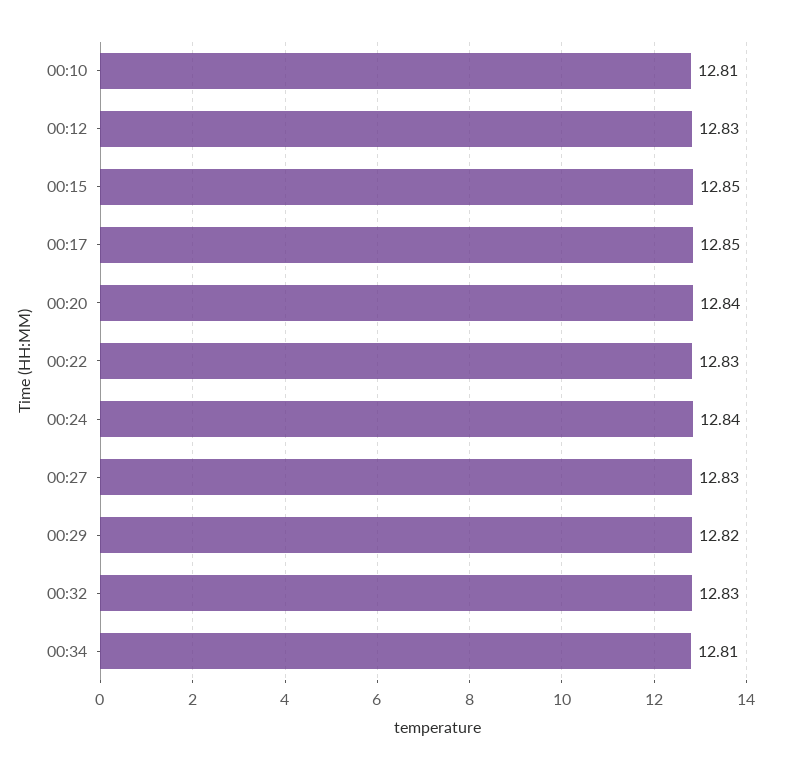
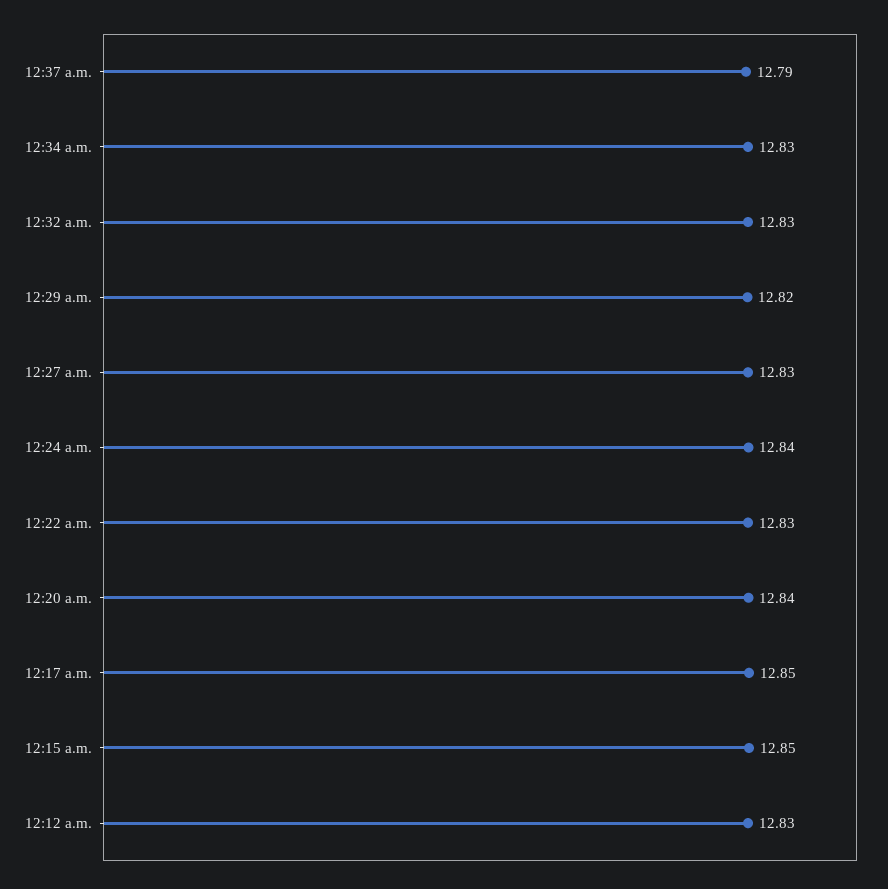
00:10: 12.81 -> none
00:34: 12.81 -> 12.83
12:37 a.m.: none -> 12.79

